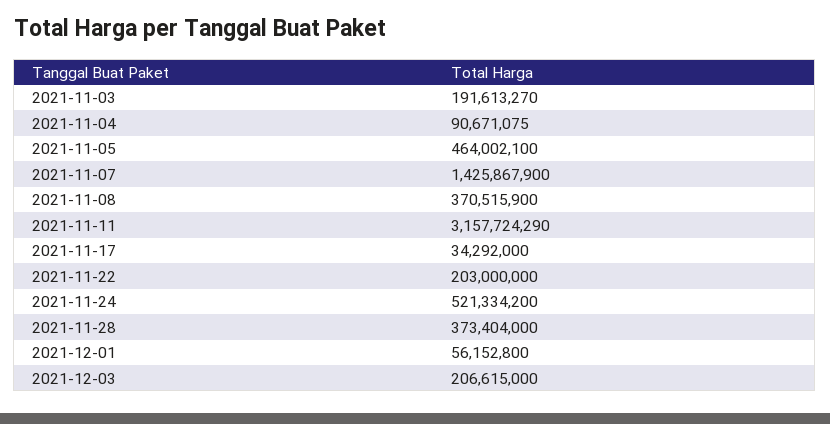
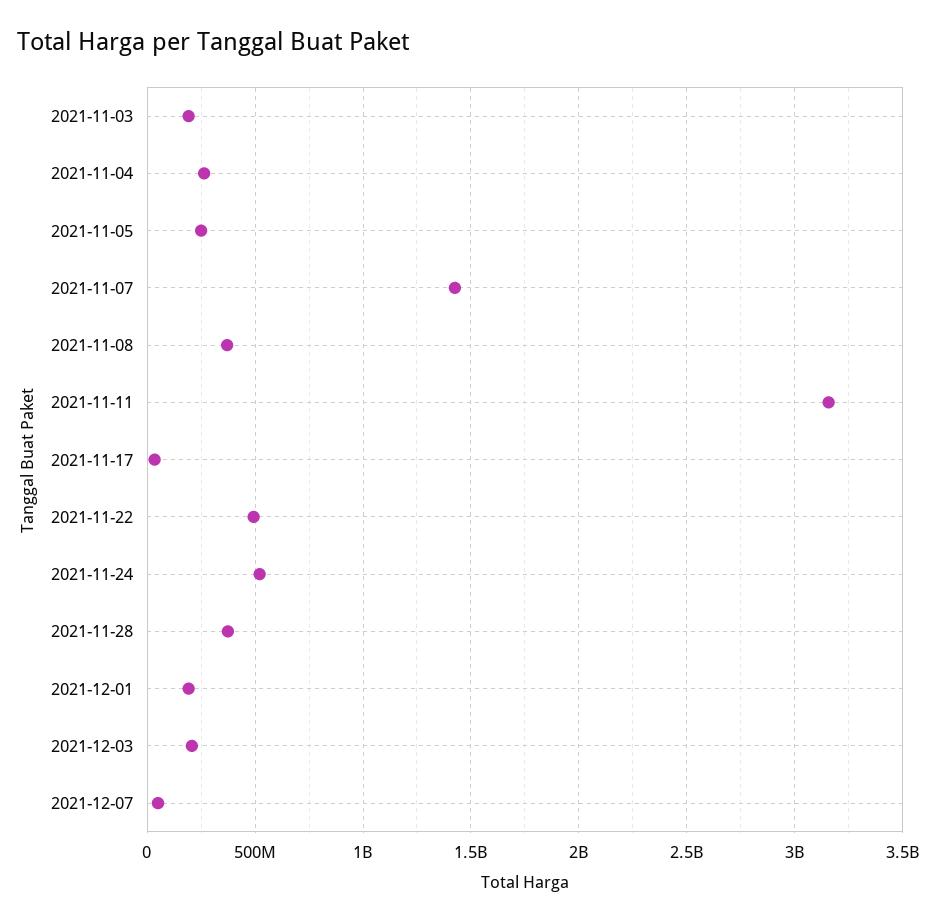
2021-11-04: 90671075 -> 250000000
2021-11-05: 464002100 -> 250000000
2021-11-22: 203000000 -> 500000000
2021-12-01: 56152800 -> 200000000
2021-12-07: none -> 50000000

